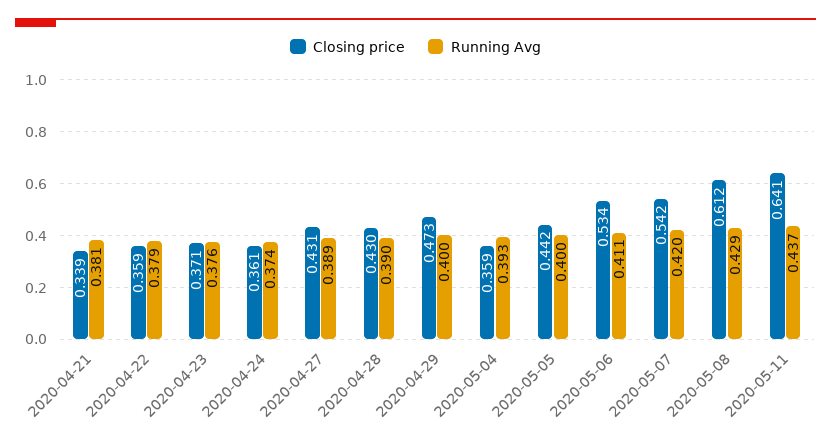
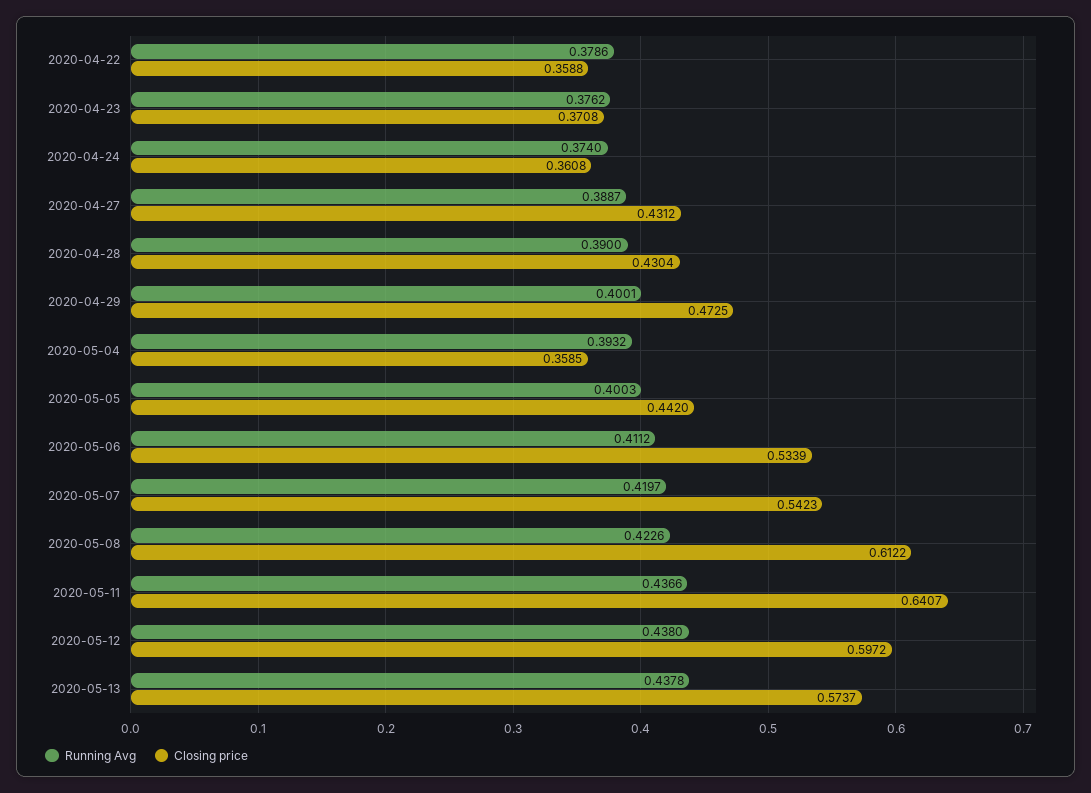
Closing price, 2020-04-21: 0.339 -> none
Running Avg, 2020-04-21: 0.381 -> none
Running Avg, 2020-05-08: 0.429 -> 0.4226
Running Avg, 2020-05-12: none -> 0.438
Closing price, 2020-05-12: none -> 0.5972
Running Avg, 2020-05-13: none -> 0.4378
Closing price, 2020-05-13: none -> 0.5737

